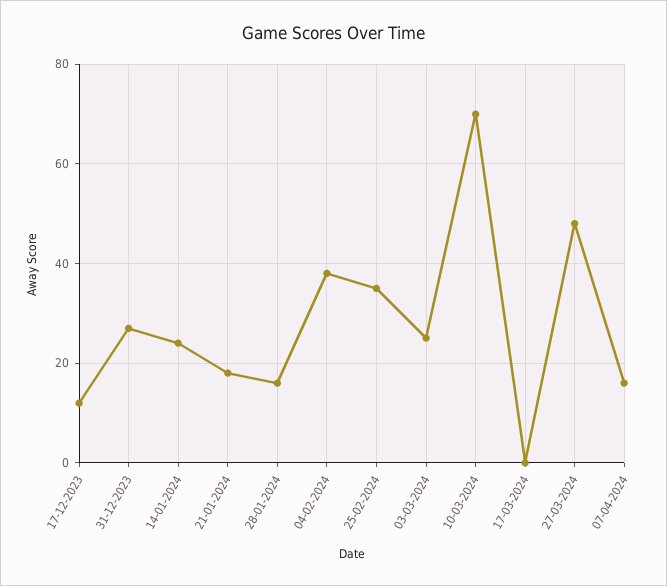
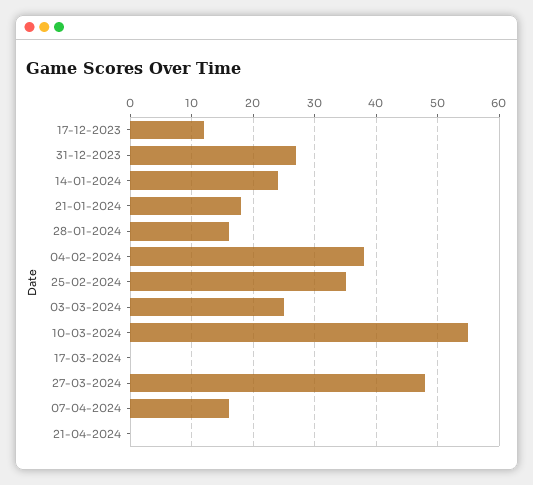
10-03-2024: 70 -> 55
21-04-2024: none -> 0

